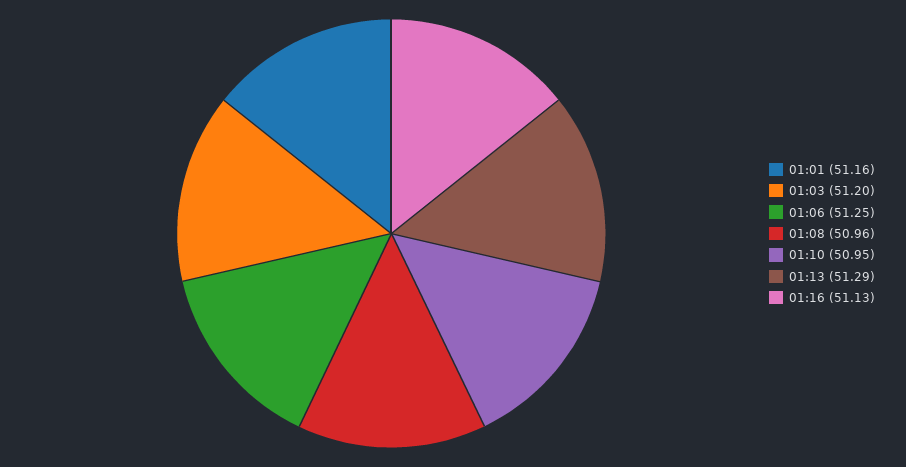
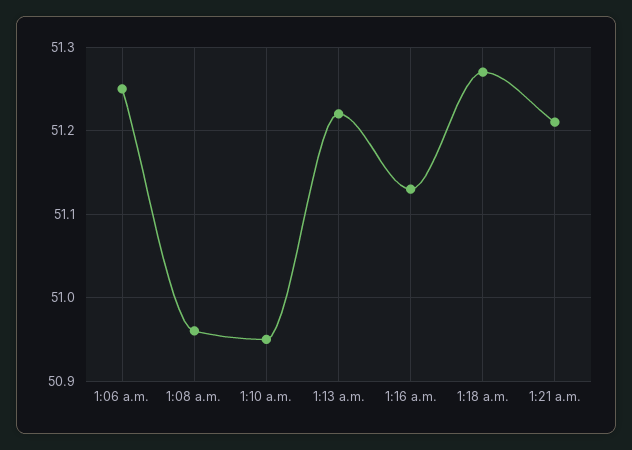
01:01: 51.16 -> none
01:03: 51.2 -> none
01:13: 51.29 -> 51.22
1:18 a.m.: none -> 51.27
1:21 a.m.: none -> 51.21

